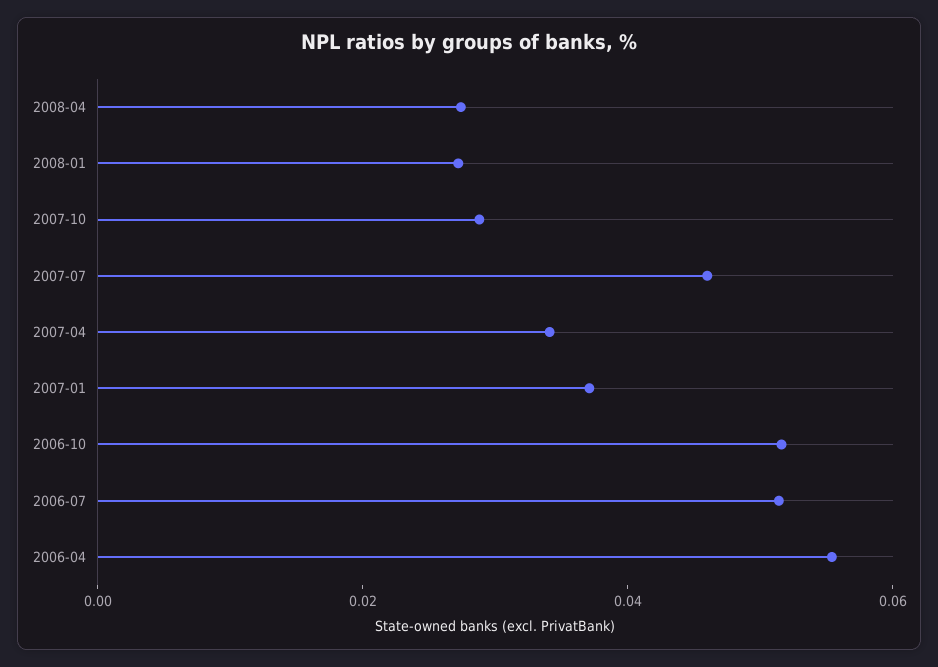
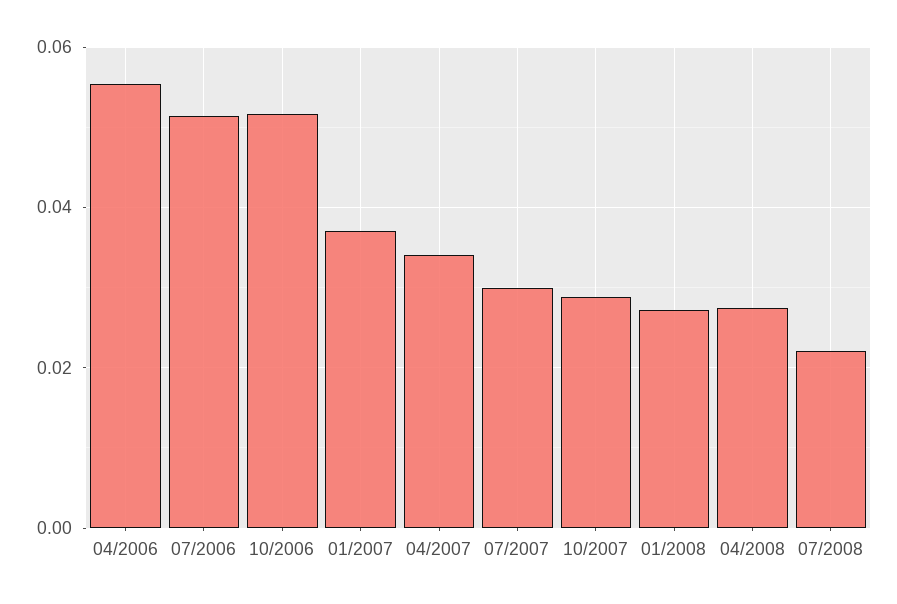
2007-07: 0.045 -> 0.03
07/2008: none -> 0.022

